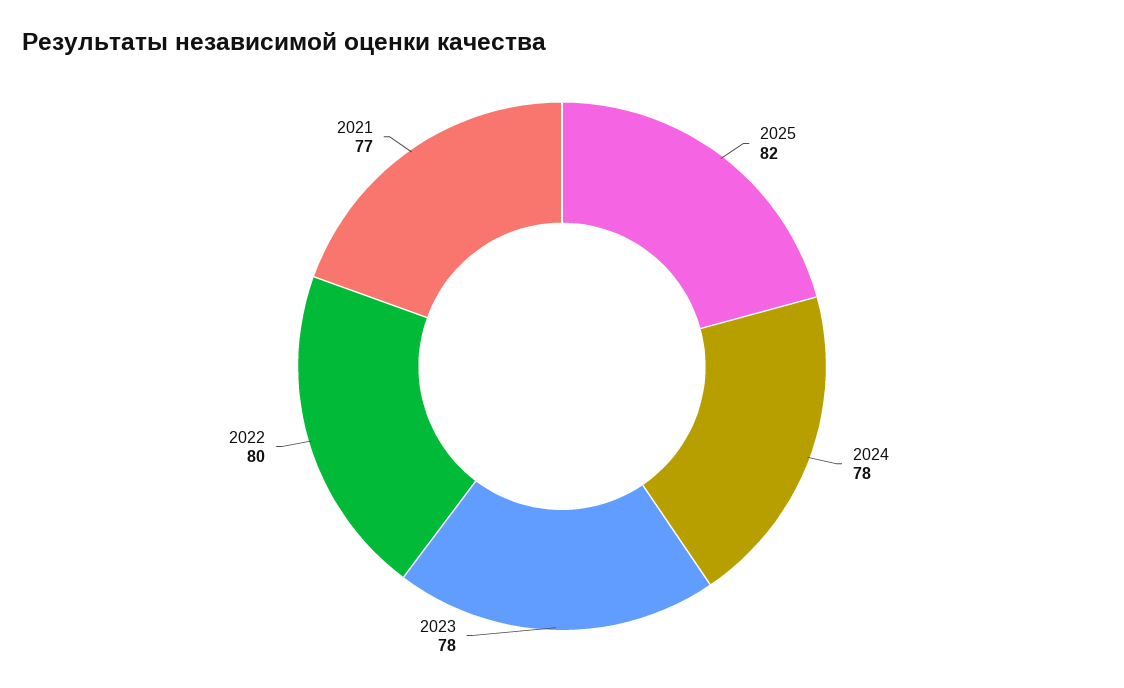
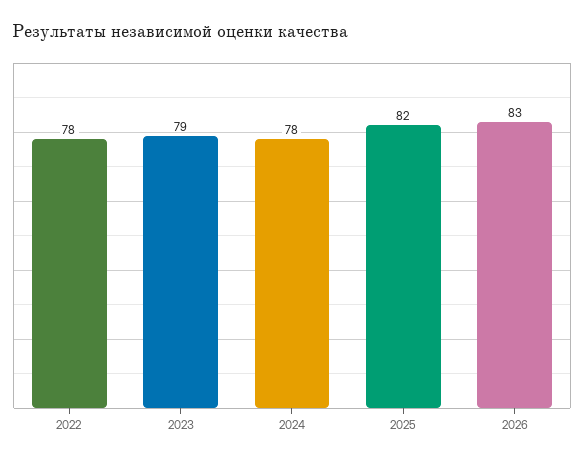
2023: 78 -> 79
2022: 80 -> 78
2021: 77 -> none
2026: none -> 83

